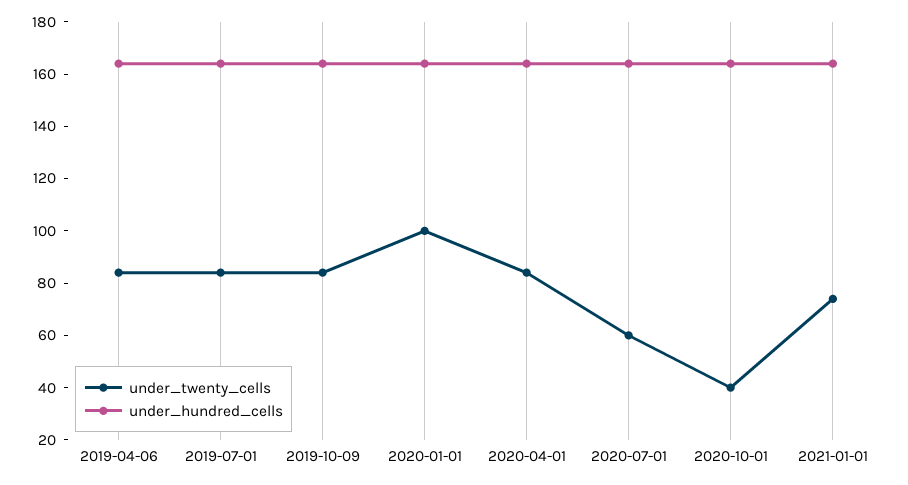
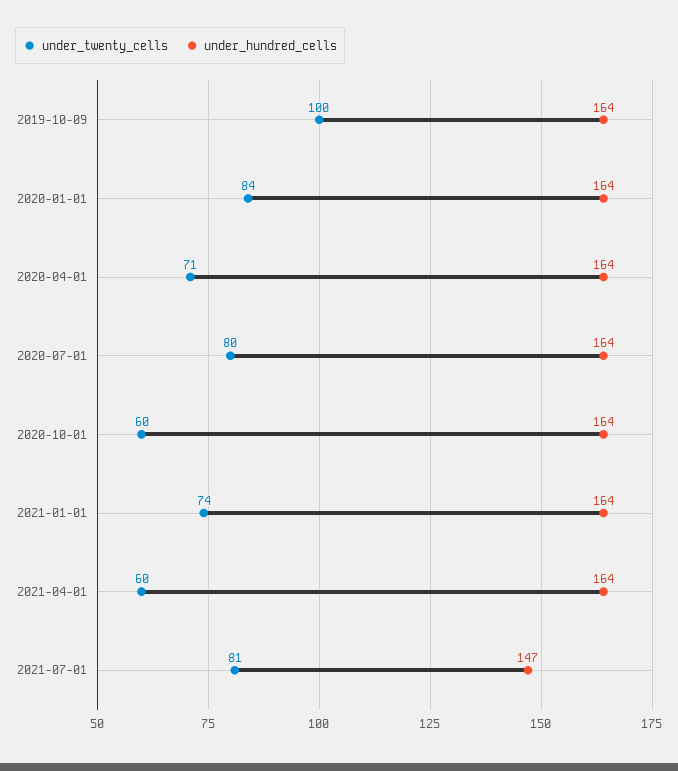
under_twenty_cells, 2019-04-06: 85 -> none
under_hundred_cells, 2019-04-06: 165 -> none
under_twenty_cells, 2019-07-01: 85 -> none
under_hundred_cells, 2019-07-01: 165 -> none
under_twenty_cells, 2019-10-09: 85 -> 100
under_twenty_cells, 2020-01-01: 100 -> 84
under_twenty_cells, 2020-04-01: 85 -> 71
under_twenty_cells, 2020-07-01: 60 -> 80
under_twenty_cells, 2020-10-01: 40 -> 60
under_twenty_cells, 2021-04-01: none -> 60
under_hundred_cells, 2021-04-01: none -> 164
under_twenty_cells, 2021-07-01: none -> 81
under_hundred_cells, 2021-07-01: none -> 147

